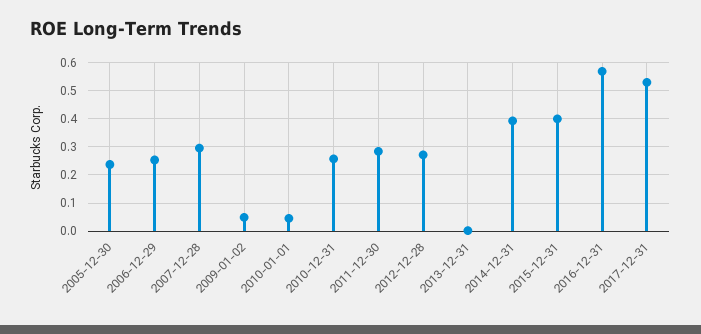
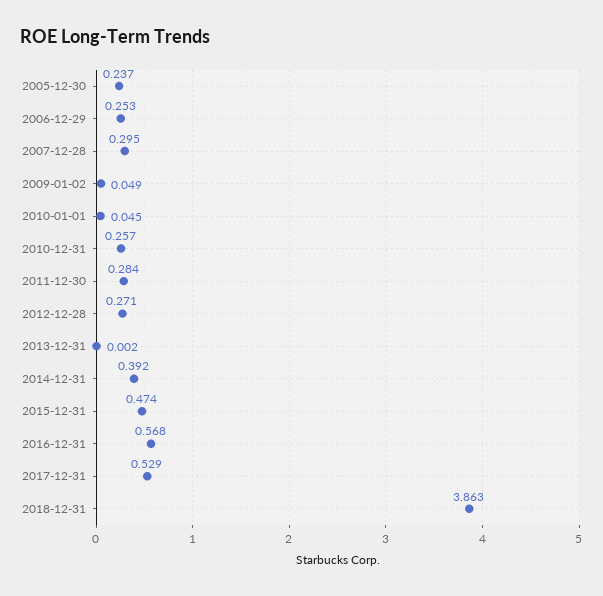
2015-12-31: 0.4 -> 0.474
2018-12-31: none -> 3.863

